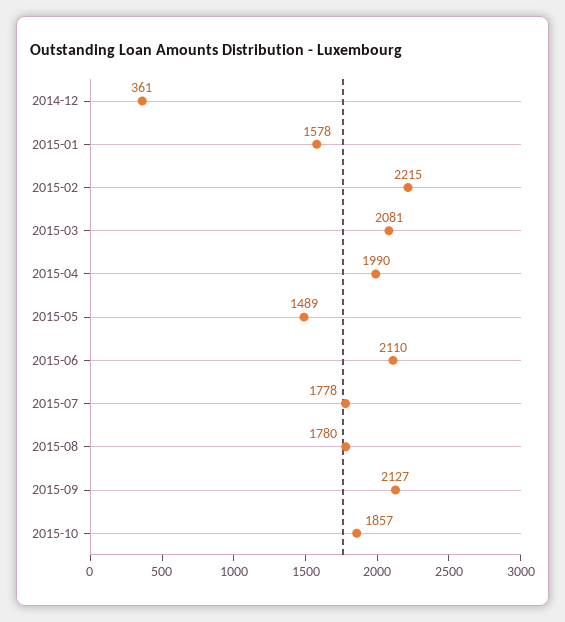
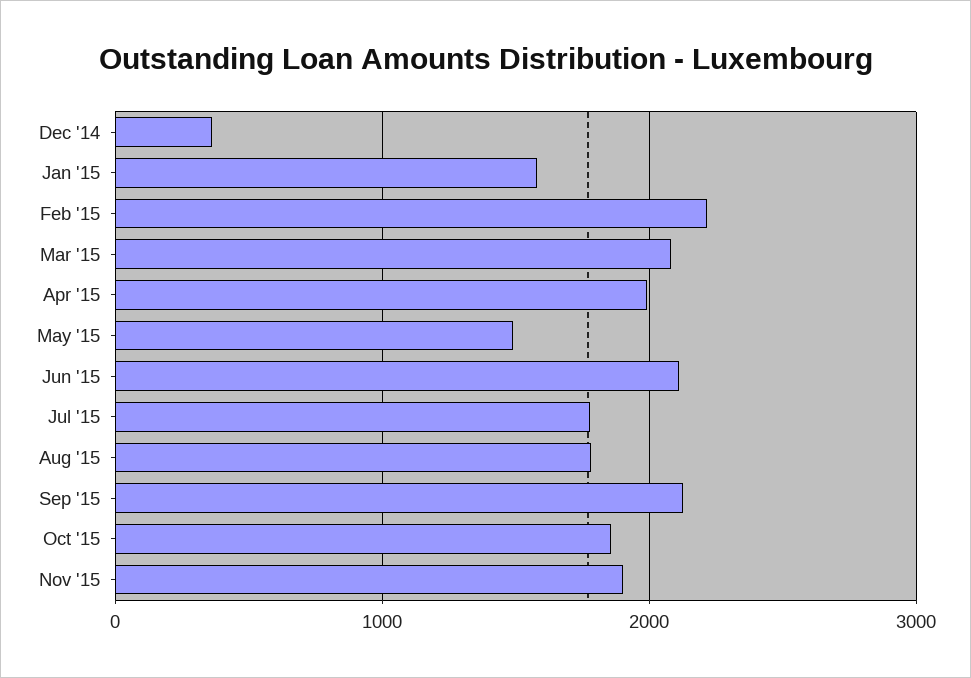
Nov '15: none -> 1900

